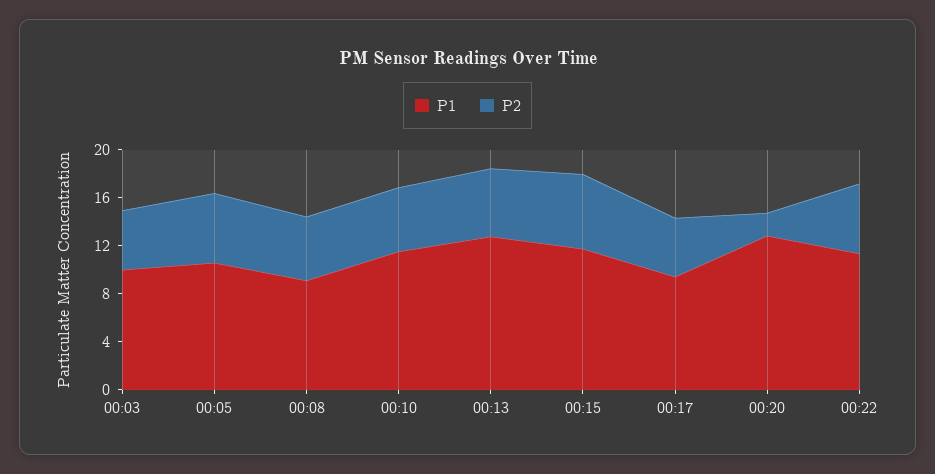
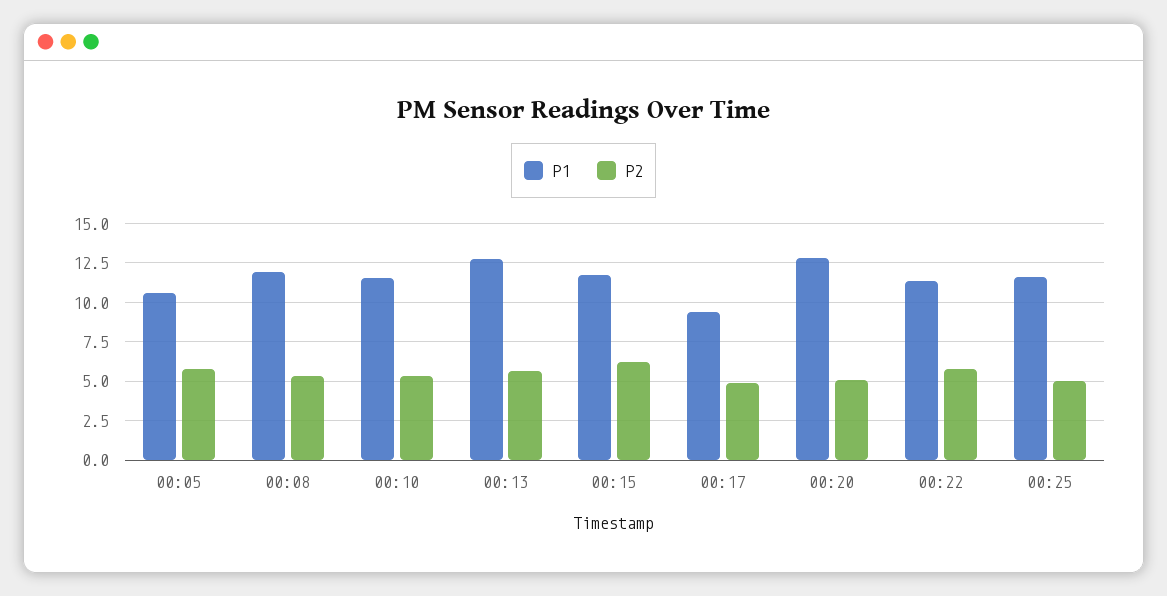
P1, 00:03: 10 -> none
P2, 00:03: 5 -> none
P1, 00:08: 9 -> 12
P2, 00:20: 2 -> 5
P1, 00:25: none -> 11.5
P2, 00:25: none -> 5

